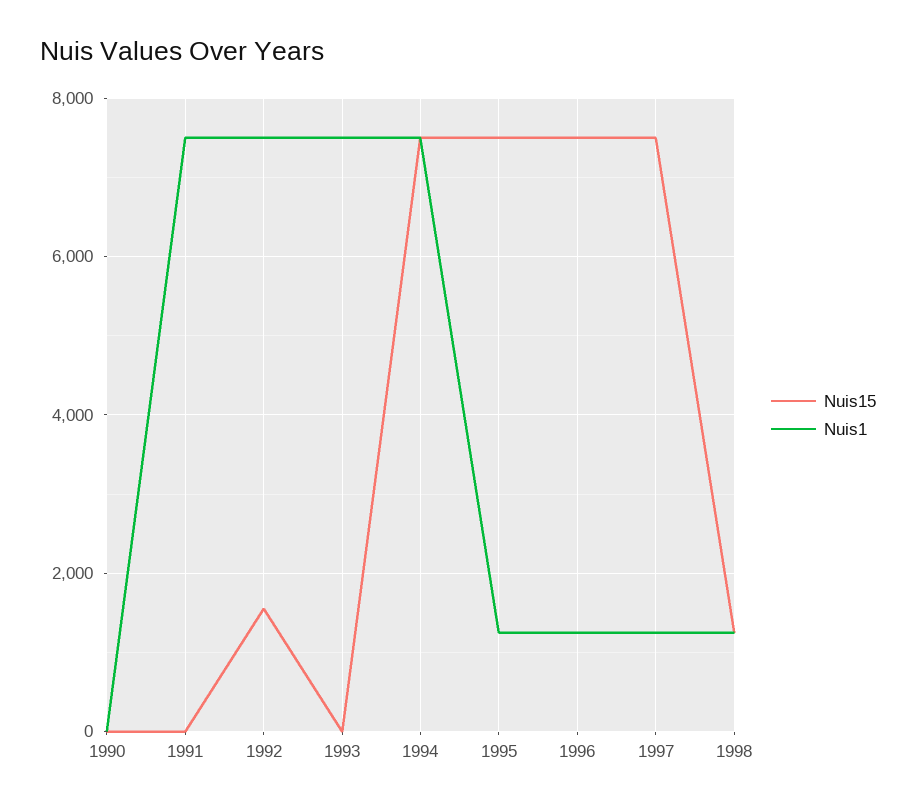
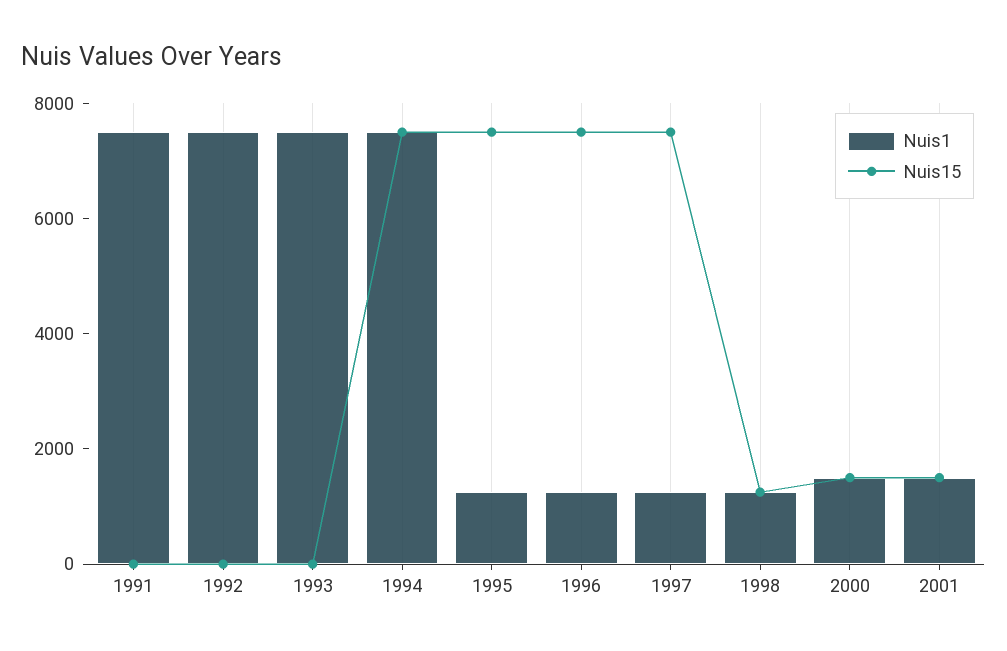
Nuis15, 1990: 0 -> none
Nuis1, 1990: 0 -> none
Nuis15, 1992: 1600 -> 0
Nuis1, 2000: none -> 1500
Nuis15, 2000: none -> 1500
Nuis1, 2001: none -> 1500
Nuis15, 2001: none -> 1500

